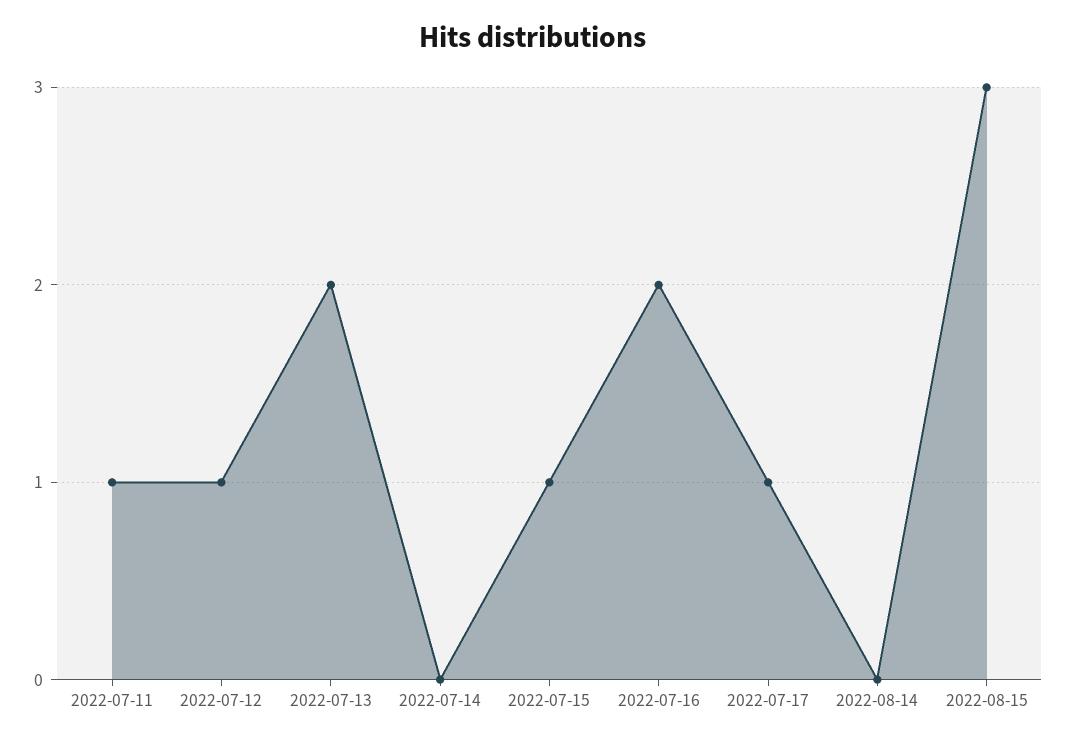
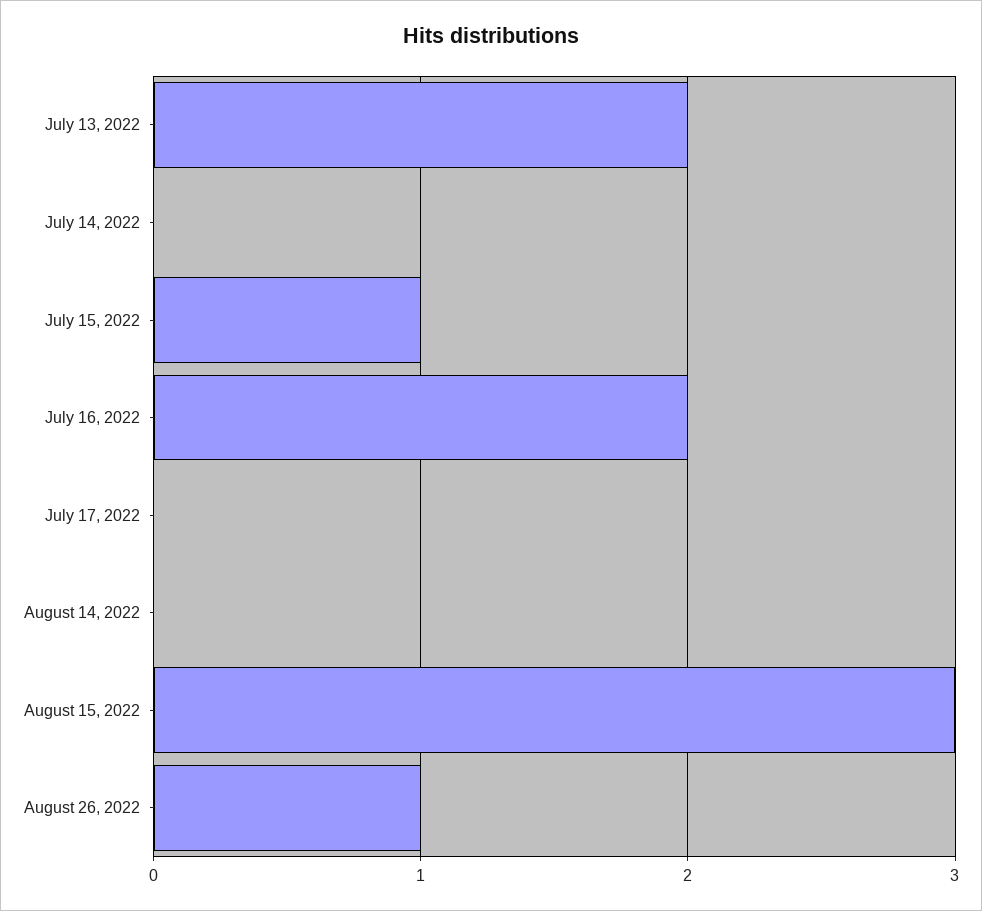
2022-07-11: 1 -> none
2022-07-12: 1 -> none
2022-07-17: 1 -> 0
August 26, 2022: none -> 1

